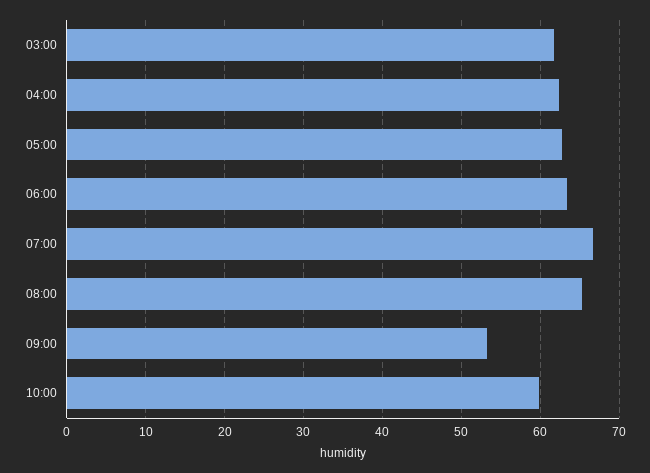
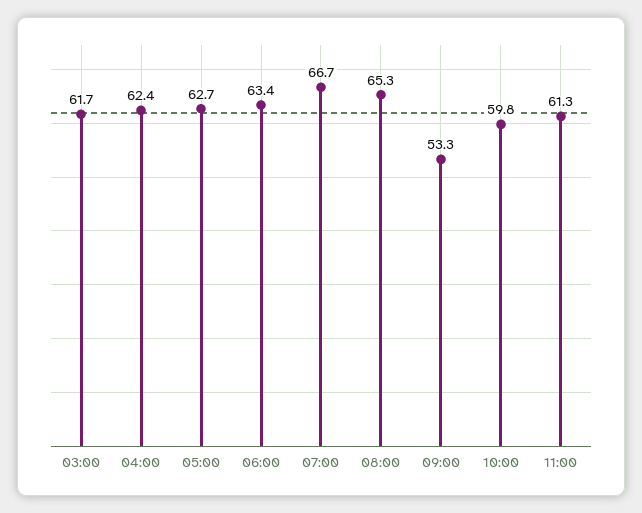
11:00: none -> 61.3

